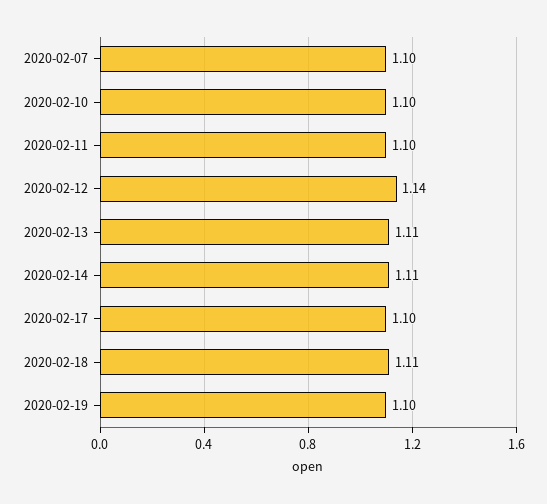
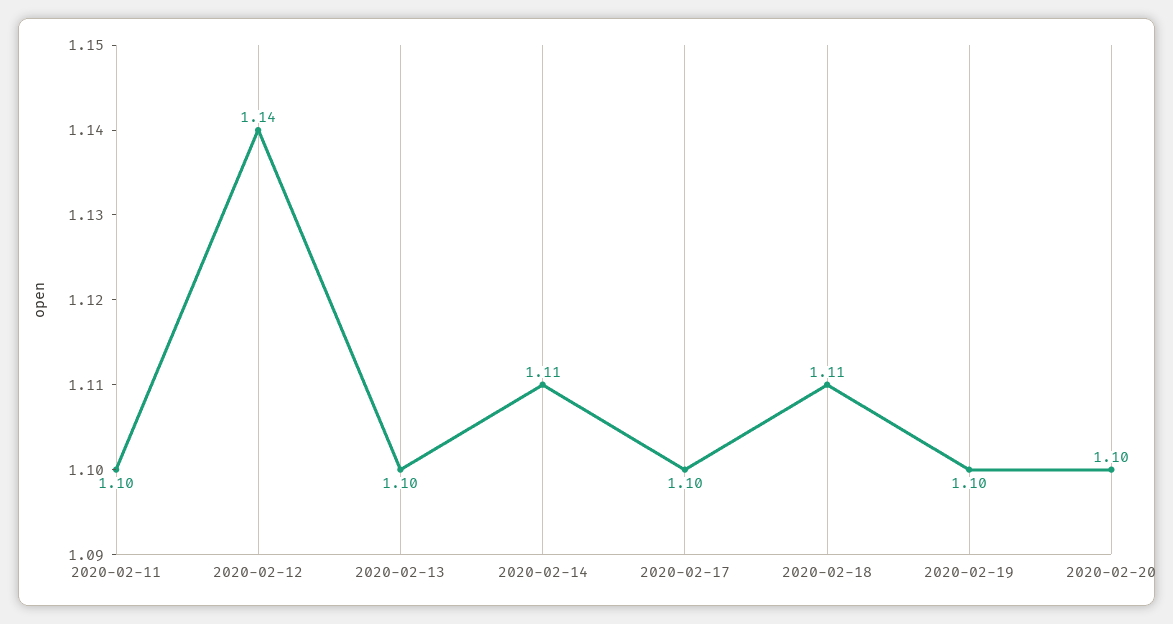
2020-02-07: 1.1 -> none
2020-02-10: 1.1 -> none
2020-02-13: 1.11 -> 1.1
2020-02-20: none -> 1.1

